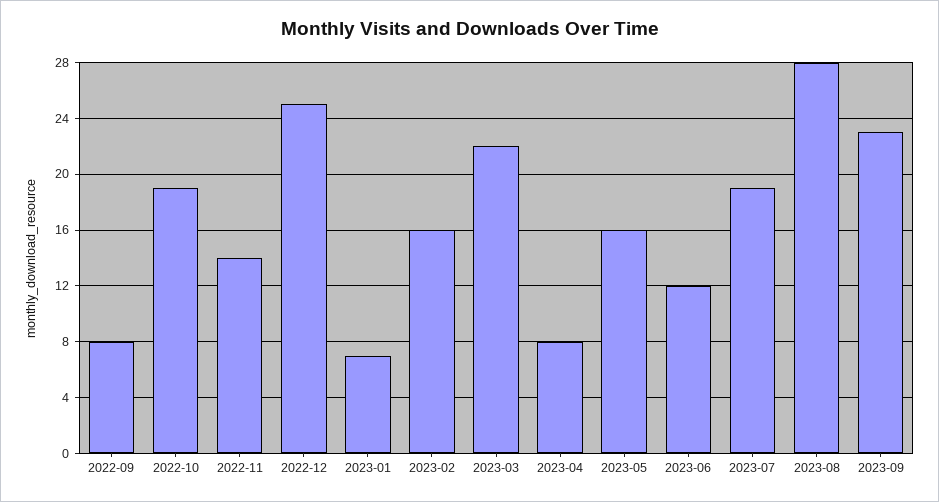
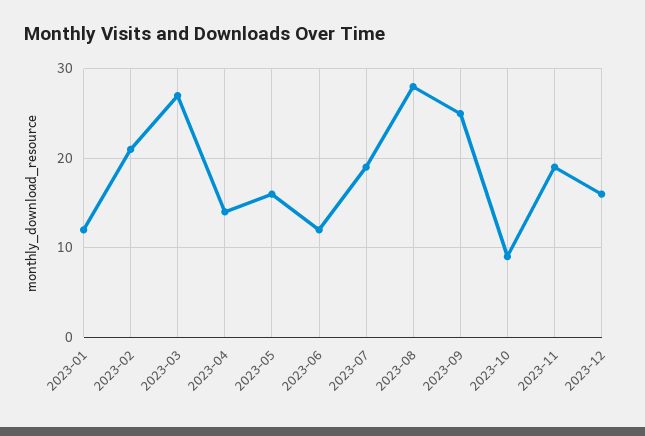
2022-09: 8 -> none
2022-10: 19 -> none
2022-11: 14 -> none
2022-12: 25 -> none
2023-01: 7 -> 12
2023-02: 16 -> 21
2023-03: 22 -> 27
2023-04: 8 -> 14
2023-09: 23 -> 25
2023-10: none -> 9
2023-11: none -> 19
2023-12: none -> 16

